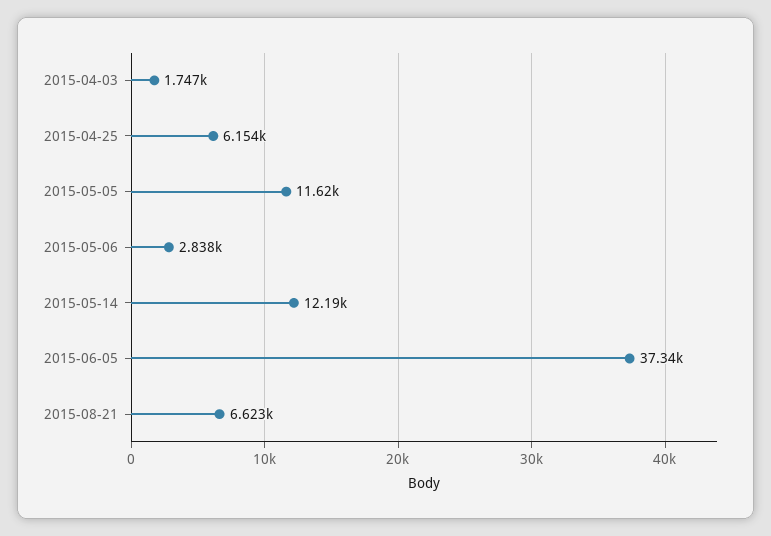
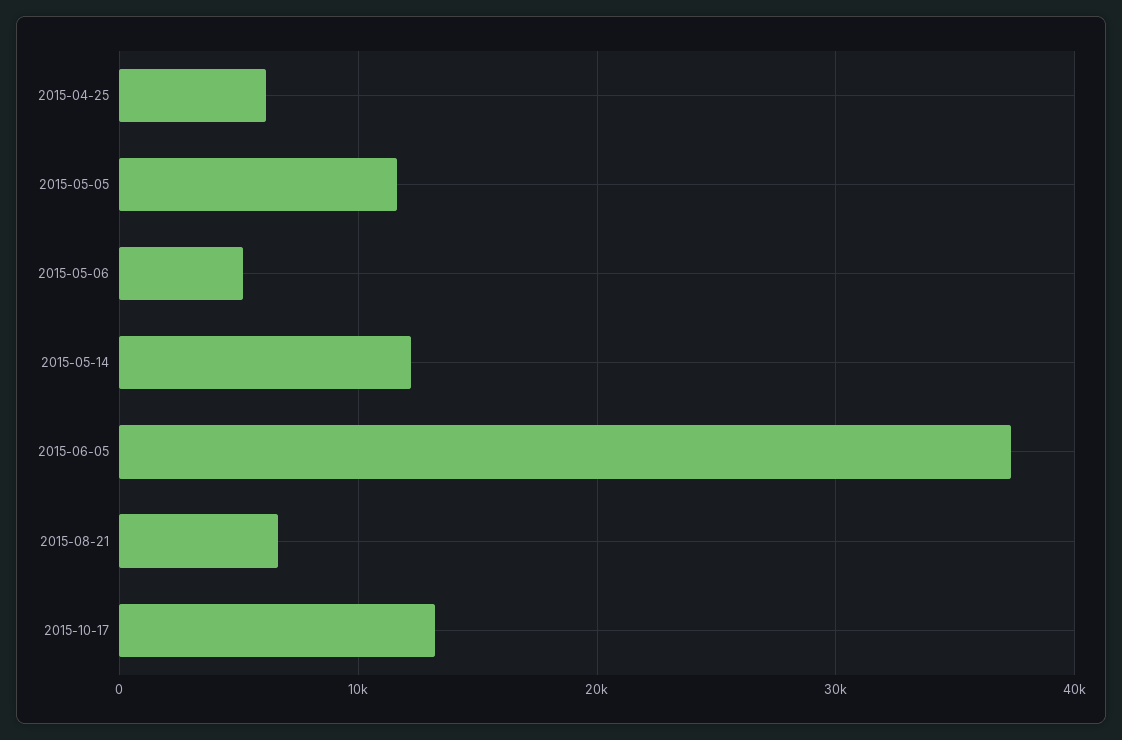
2015-04-03: 1747 -> none
2015-05-06: 2838 -> 5000
2015-10-17: none -> 13000

